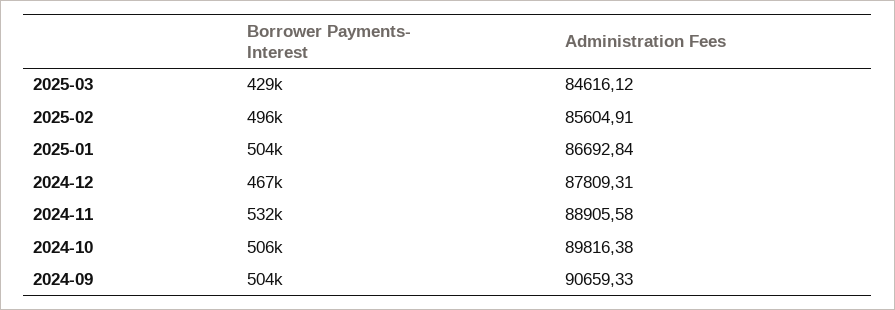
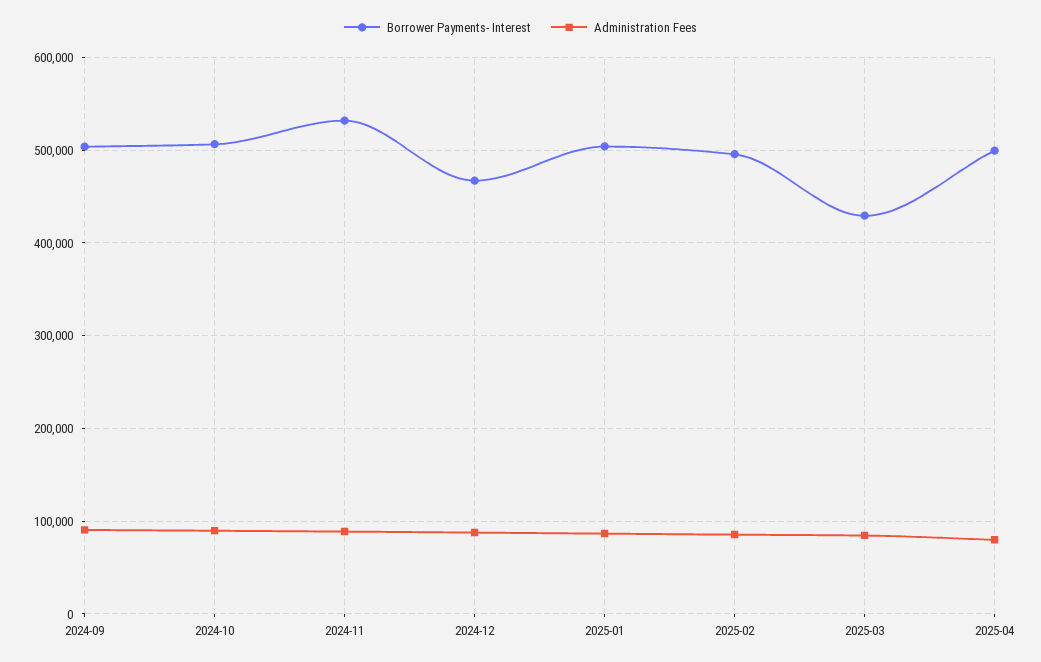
Borrower Payments- Interest, 2025-04: none -> 500000
Administration Fees, 2025-04: none -> 80000

